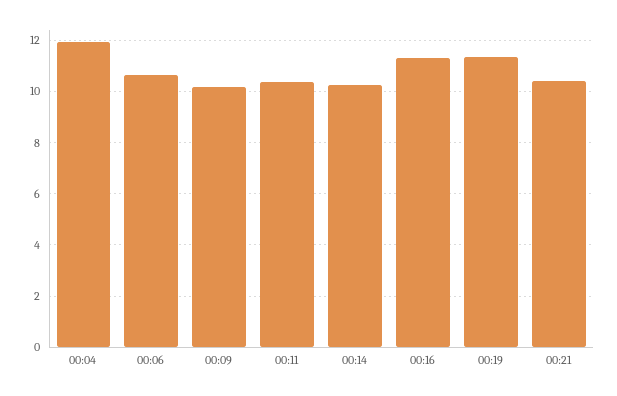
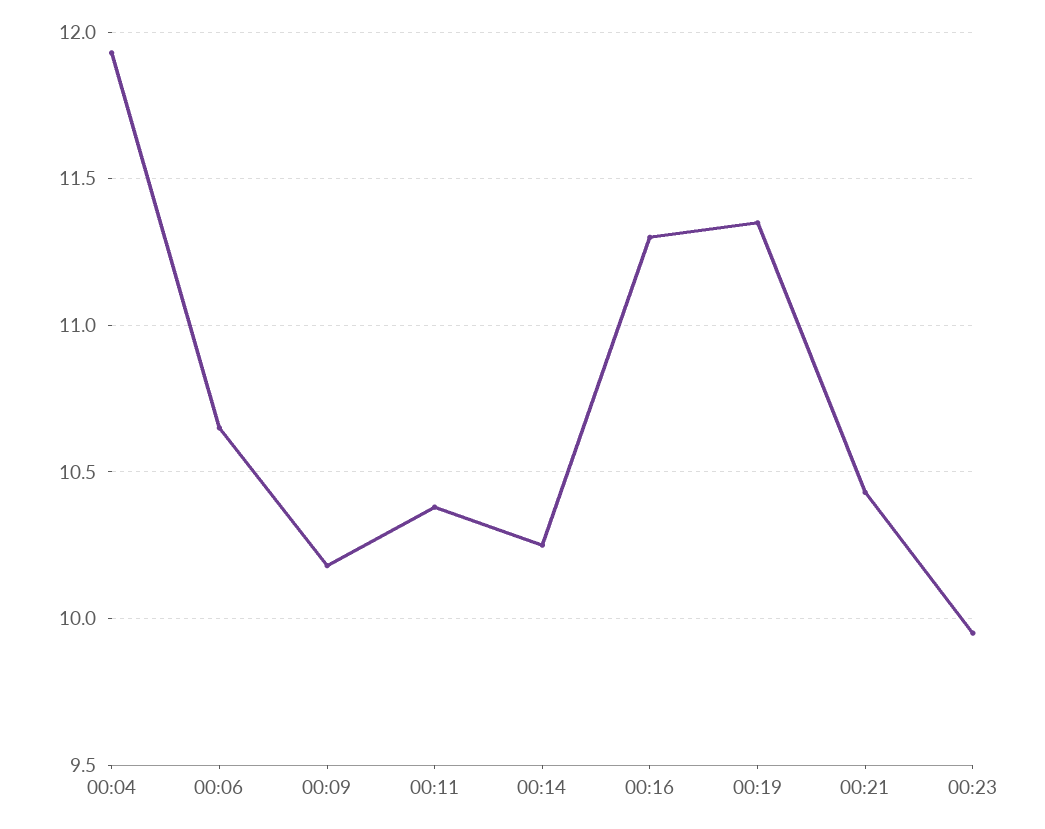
00:23: none -> 9.95

